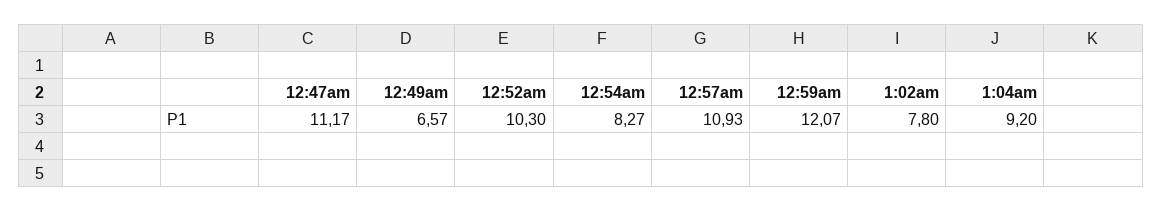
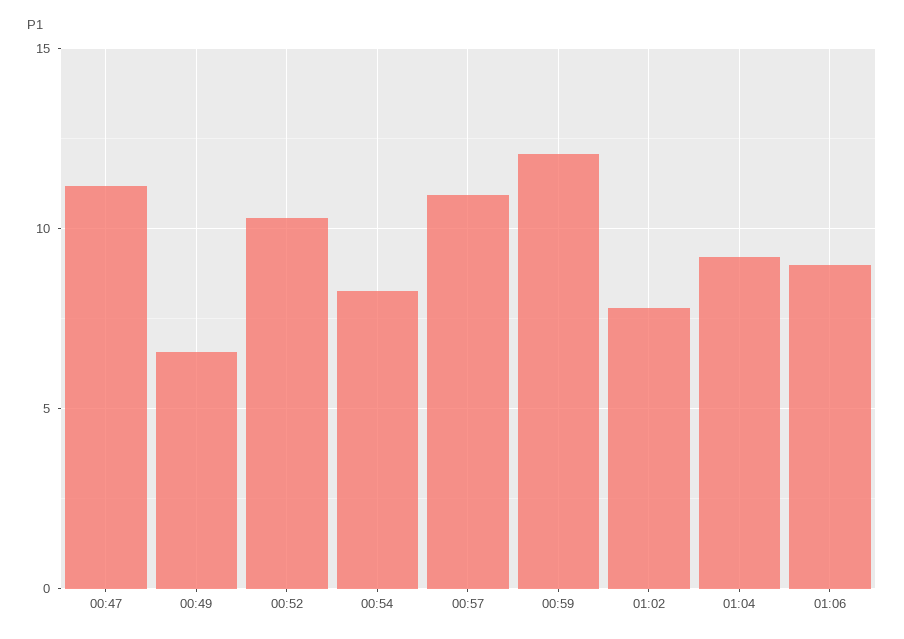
01:06: none -> 9

